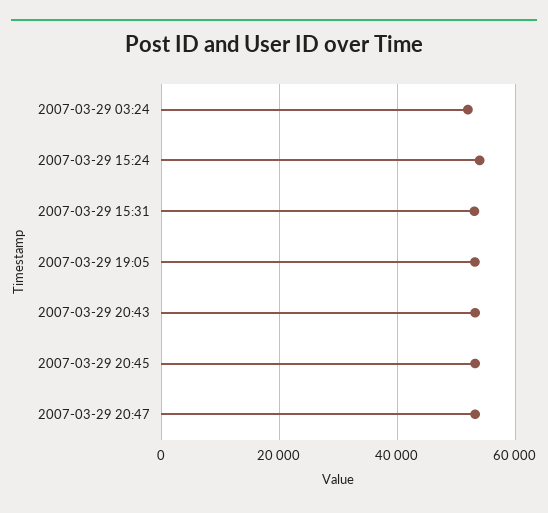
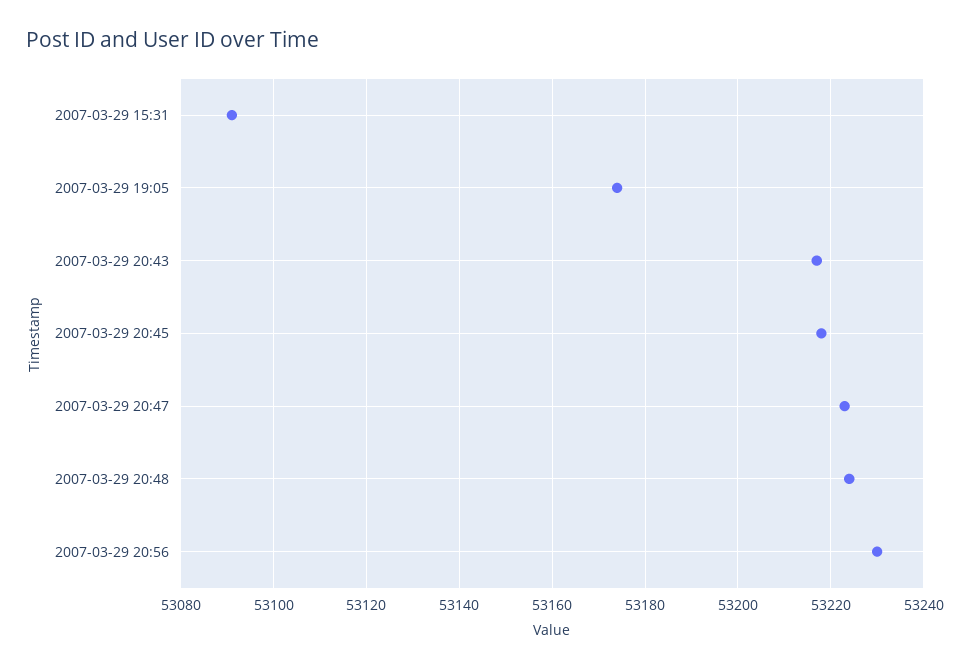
2007-03-29 03:24: 52000 -> none
2007-03-29 15:24: 54000 -> none
2007-03-29 20:48: none -> 53225
2007-03-29 20:56: none -> 53230

